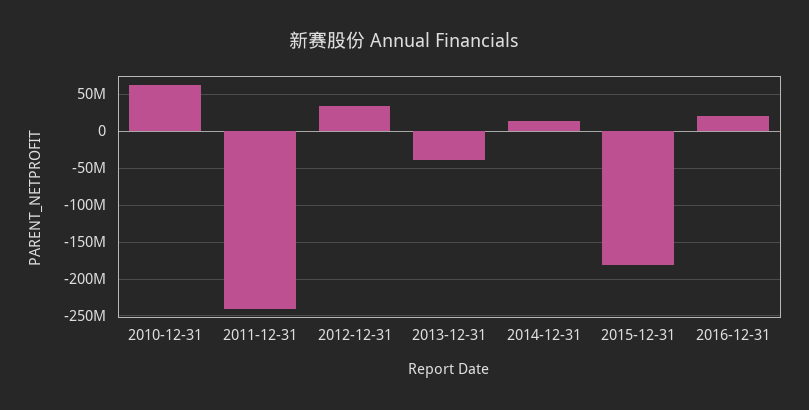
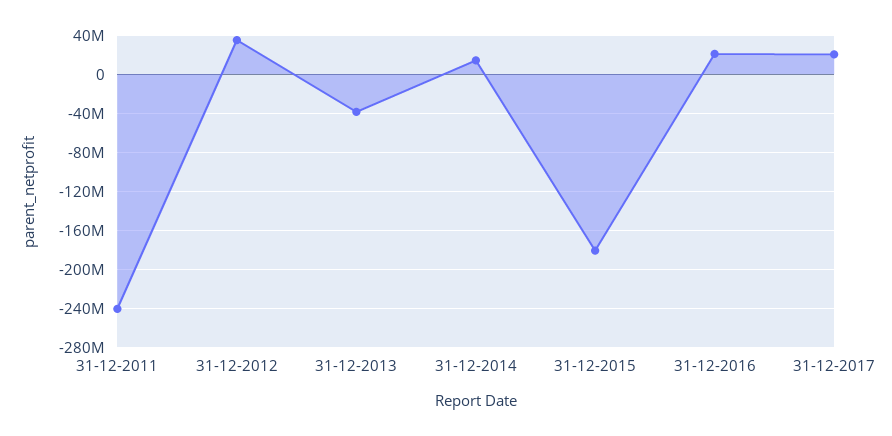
2010-12-31: 60000000 -> none
31-12-2017: none -> 20000000

